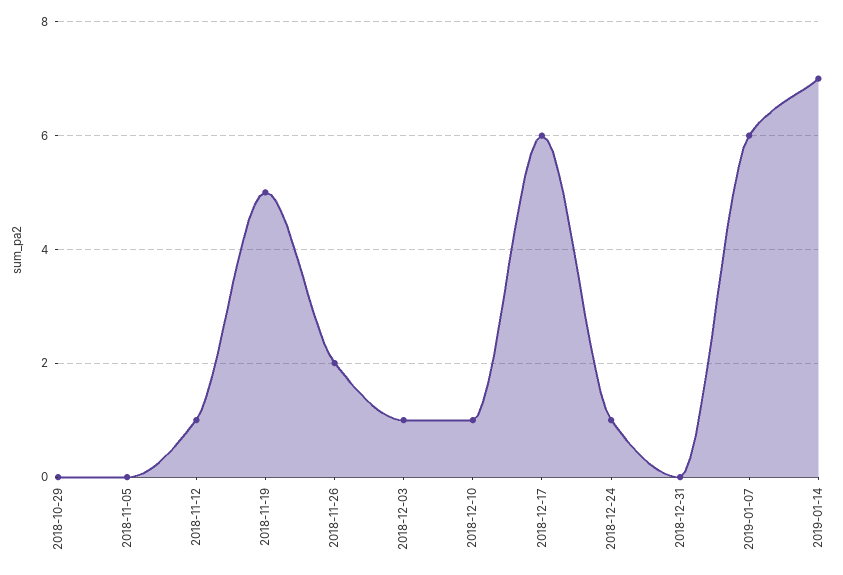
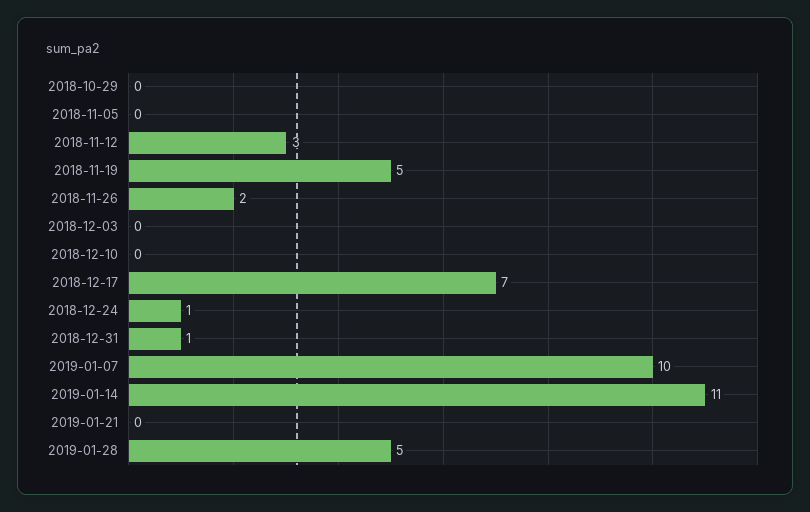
2018-11-12: 1 -> 3
2018-12-03: 1 -> 0
2018-12-10: 1 -> 0
2018-12-17: 6 -> 7
2018-12-31: 0 -> 1
2019-01-07: 6 -> 10
2019-01-14: 7 -> 11
2019-01-21: none -> 0
2019-01-28: none -> 5

